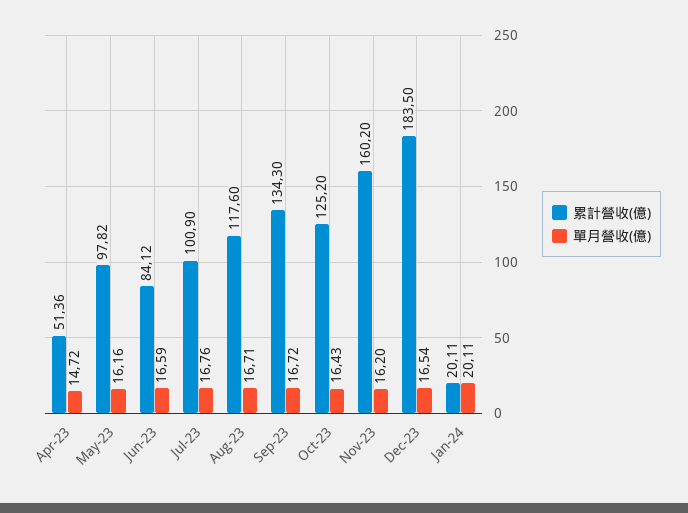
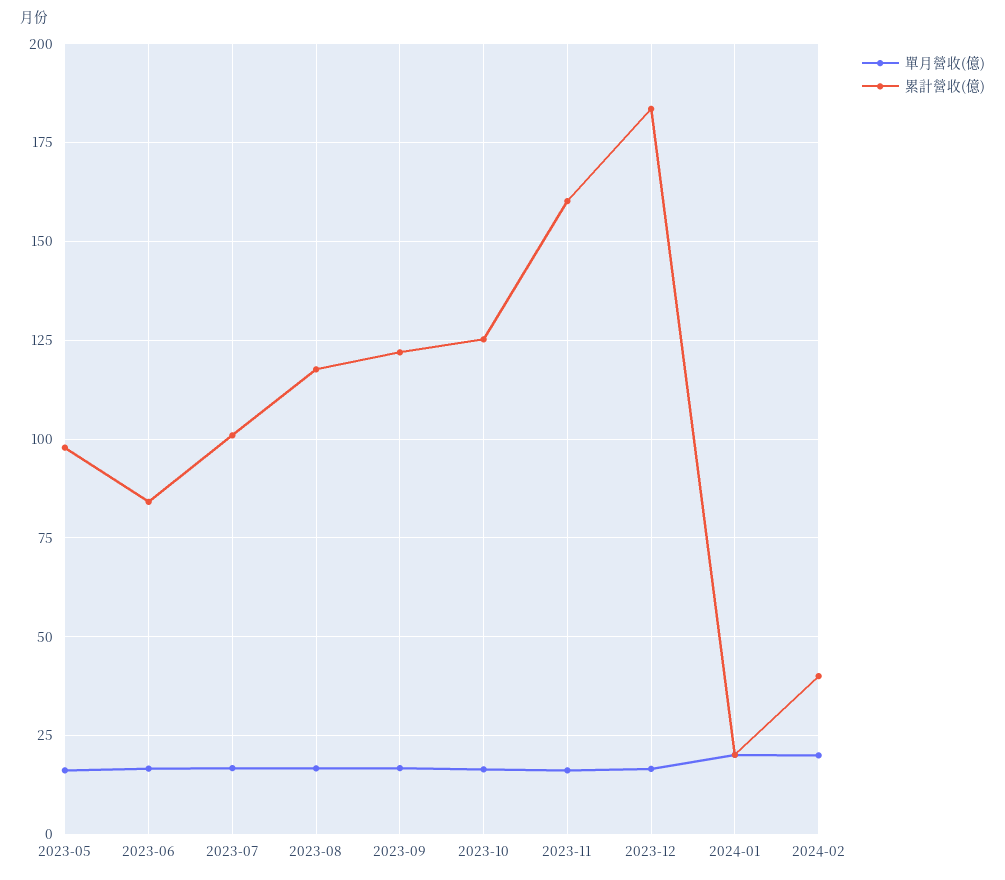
累計營收(億), Apr-23: 51.36 -> none
單月營收(億), Apr-23: 14.72 -> none
累計營收(億), Sep-23: 134.3 -> 122.5
單月營收(億), 2024-02: none -> 20
累計營收(億), 2024-02: none -> 40

